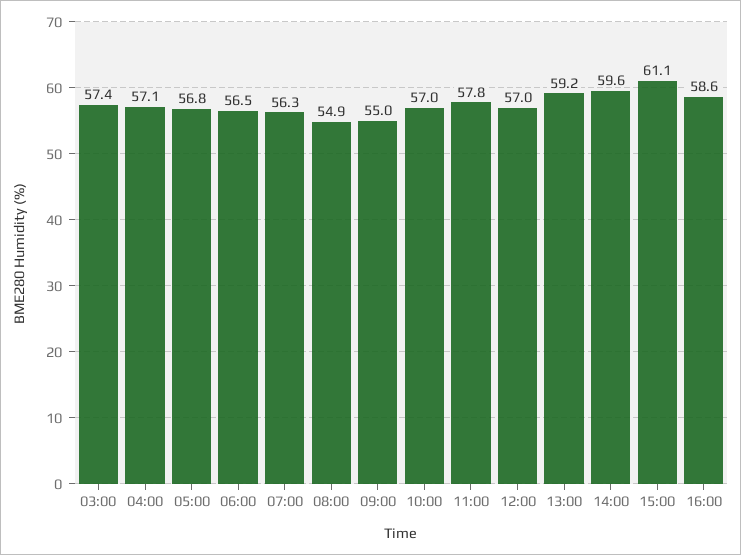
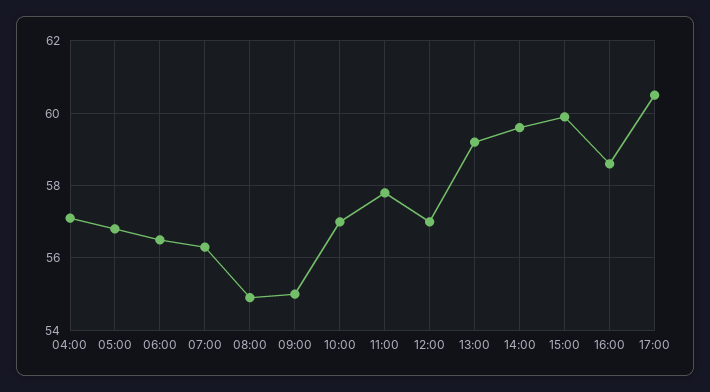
03:00: 57.4 -> none
15:00: 61.1 -> 60
17:00: none -> 60.5

